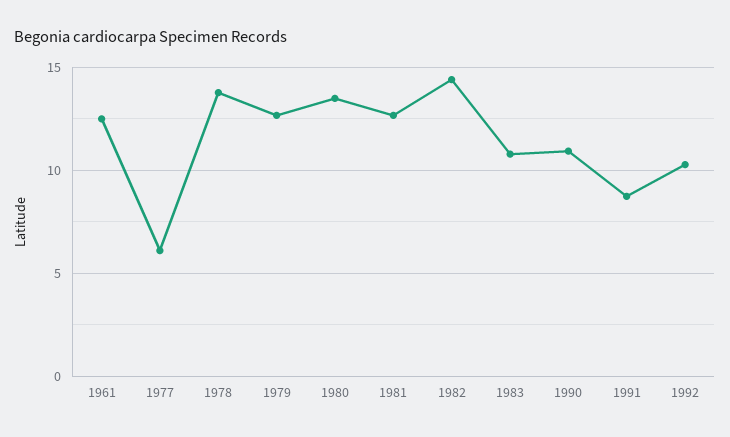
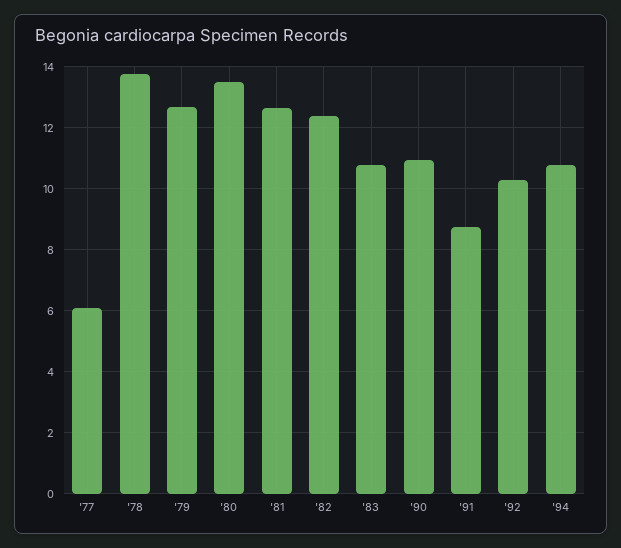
1961: 12.5 -> none
1982: 14.5 -> 12.4
'94: none -> 10.8

